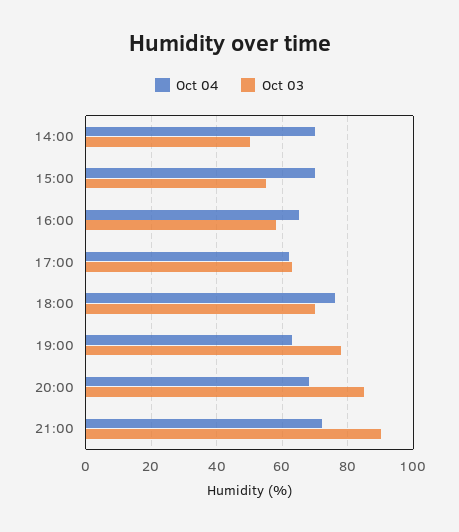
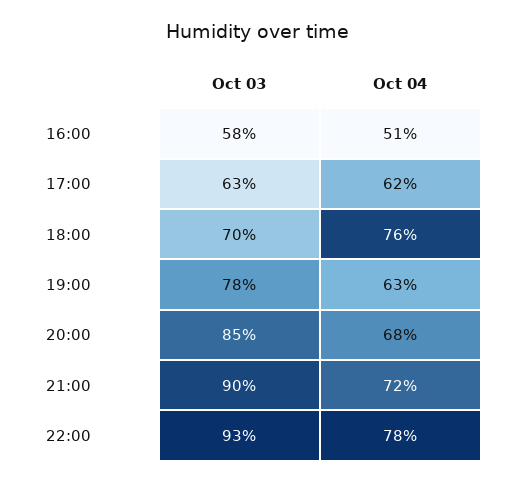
Oct 04, 14:00: 70 -> none
Oct 03, 14:00: 50 -> none
Oct 04, 15:00: 70 -> none
Oct 03, 15:00: 55 -> none
Oct 04, 16:00: 65 -> 51
Oct 03, 22:00: none -> 93
Oct 04, 22:00: none -> 78

